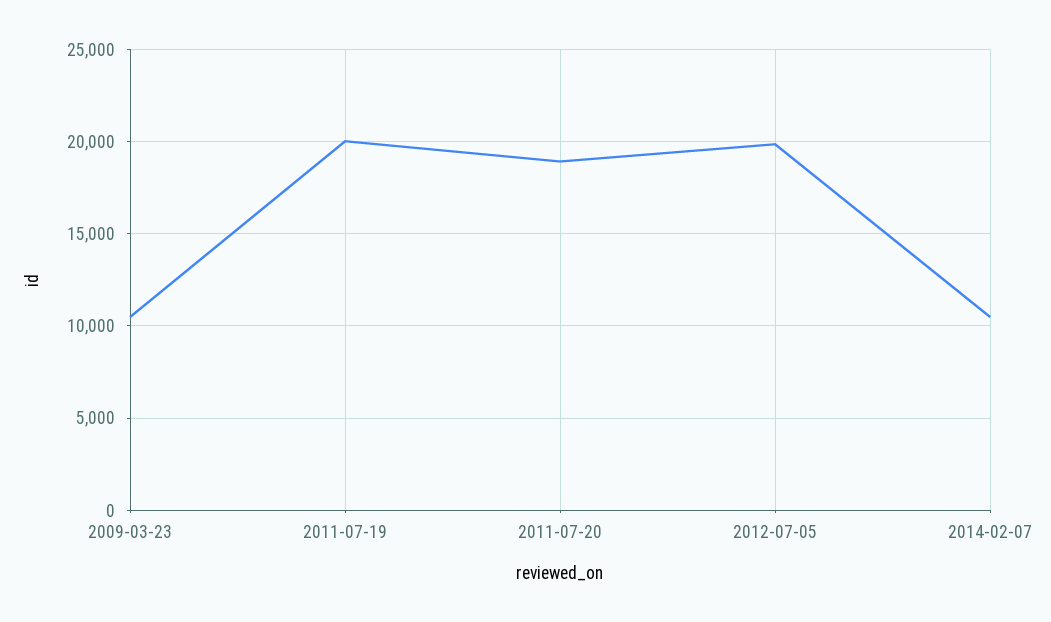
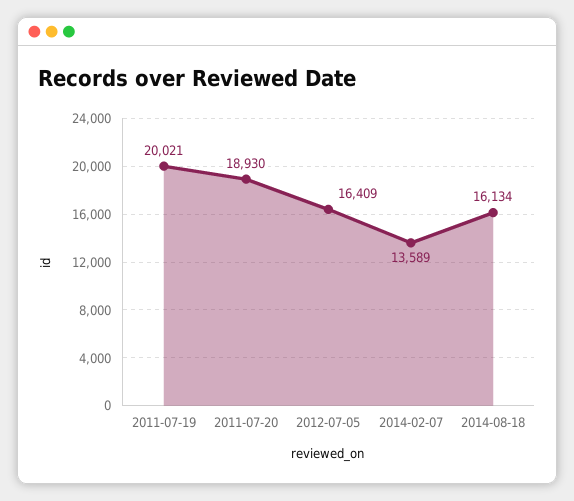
2009-03-23: 10500 -> none
2012-07-05: 20000 -> 16409
2014-02-07: 10500 -> 13589
2014-08-18: none -> 16134

